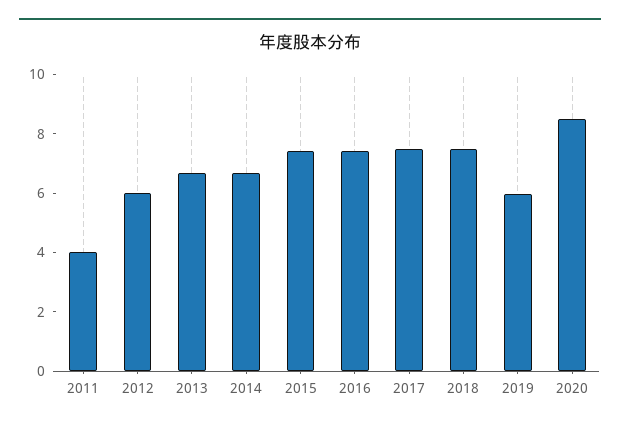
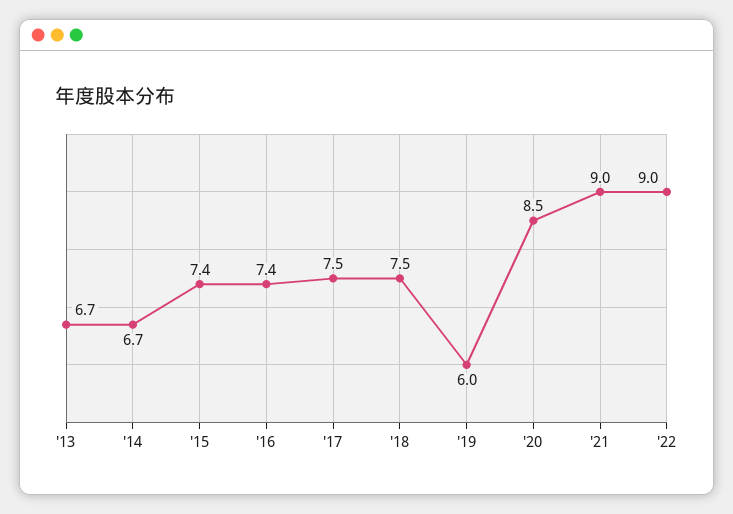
2011: 4 -> none
2012: 6 -> none
'21: none -> 9
'22: none -> 9

